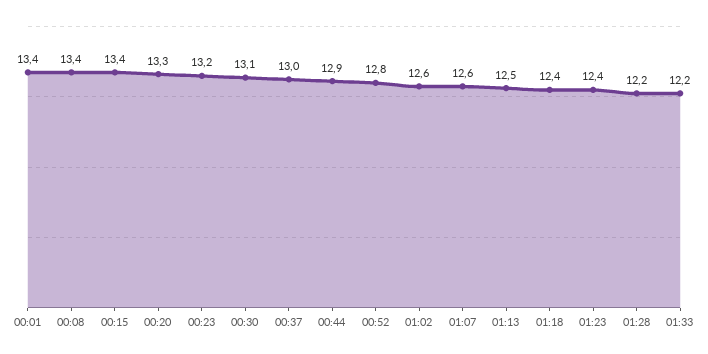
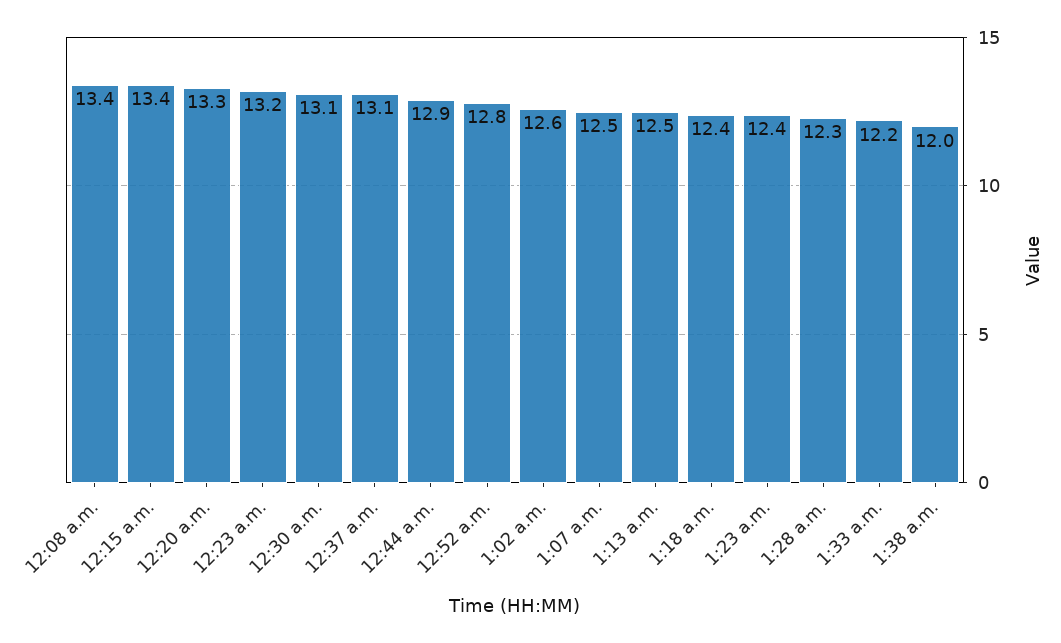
00:01: 13.4 -> none
00:37: 13 -> 13.1
01:07: 12.6 -> 12.5
01:28: 12.2 -> 12.3
1:38 a.m.: none -> 12

